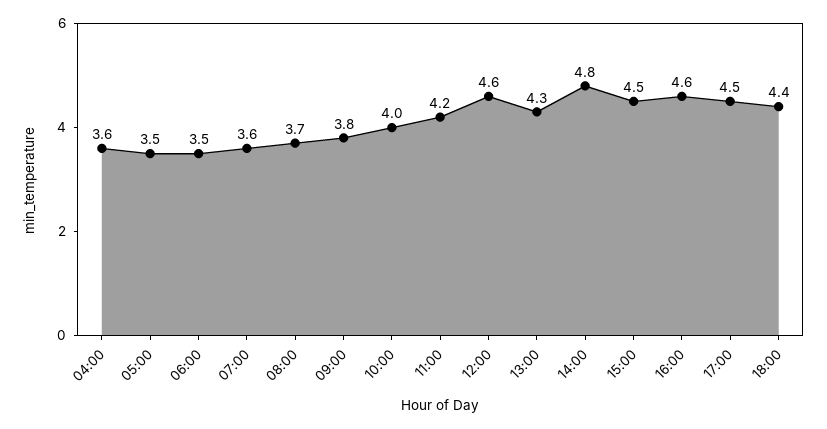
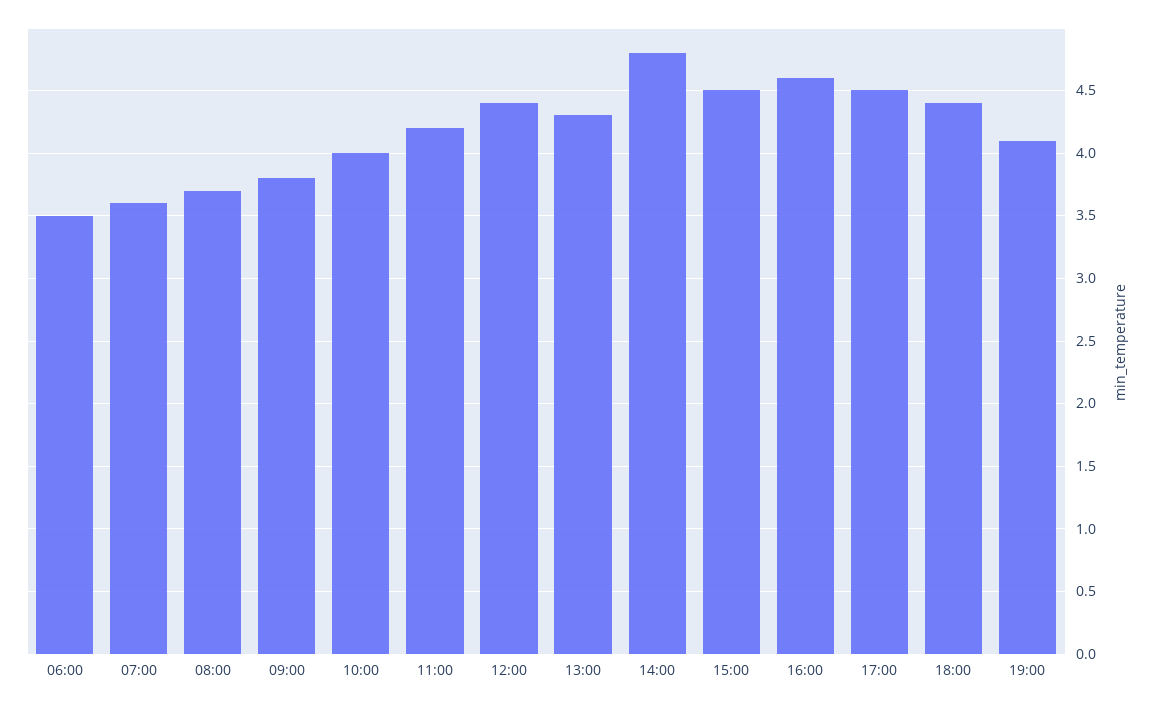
04:00: 3.6 -> none
05:00: 3.5 -> none
12:00: 4.6 -> 4.4
19:00: none -> 4.1

